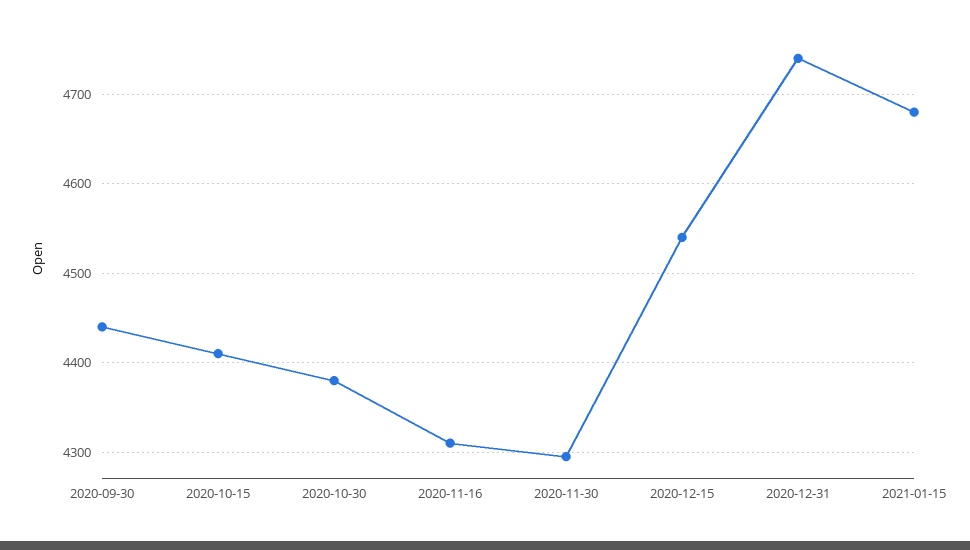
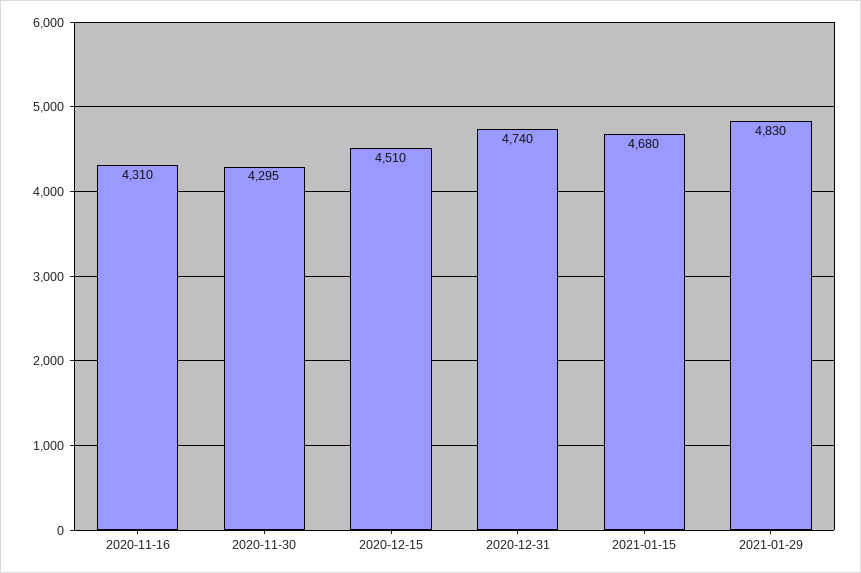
2020-09-30: 4440 -> none
2020-10-15: 4410 -> none
2020-10-30: 4380 -> none
2020-12-15: 4540 -> 4510
2021-01-29: none -> 4830

